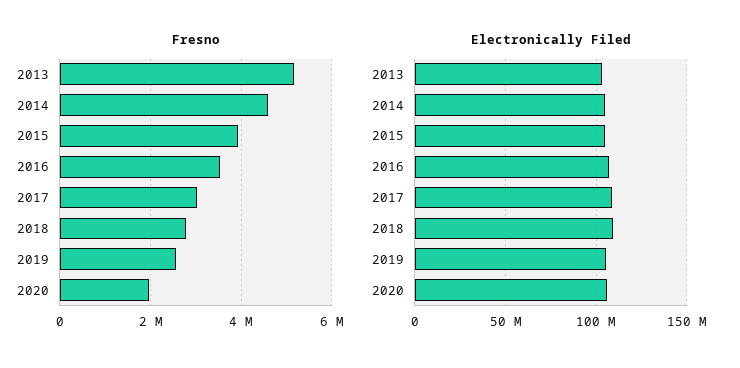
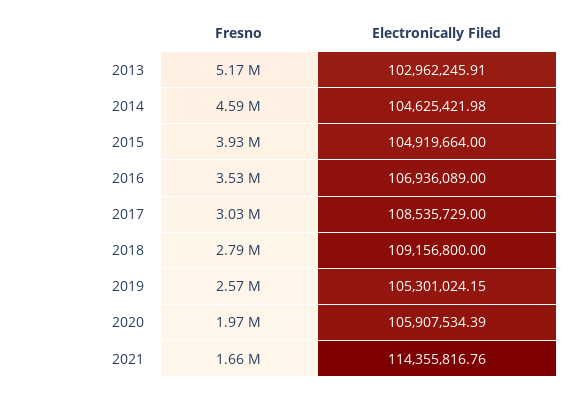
Fresno, 2021: none -> 1660000
Electronically Filed, 2021: none -> 114355816.76

